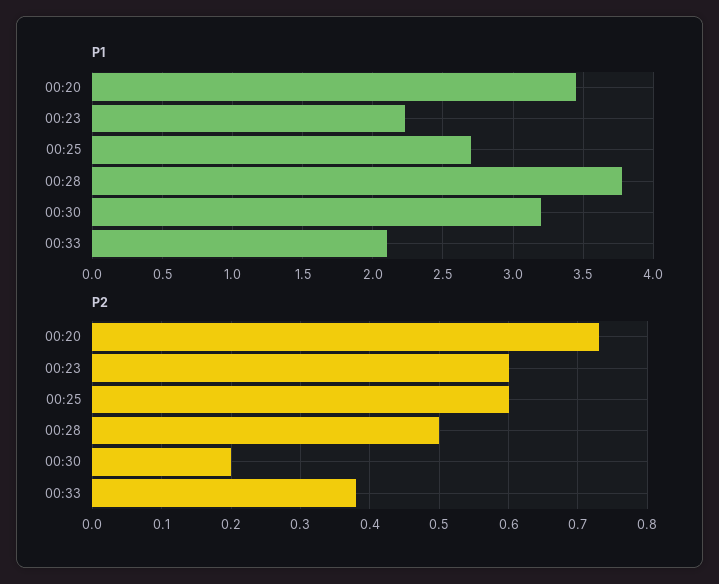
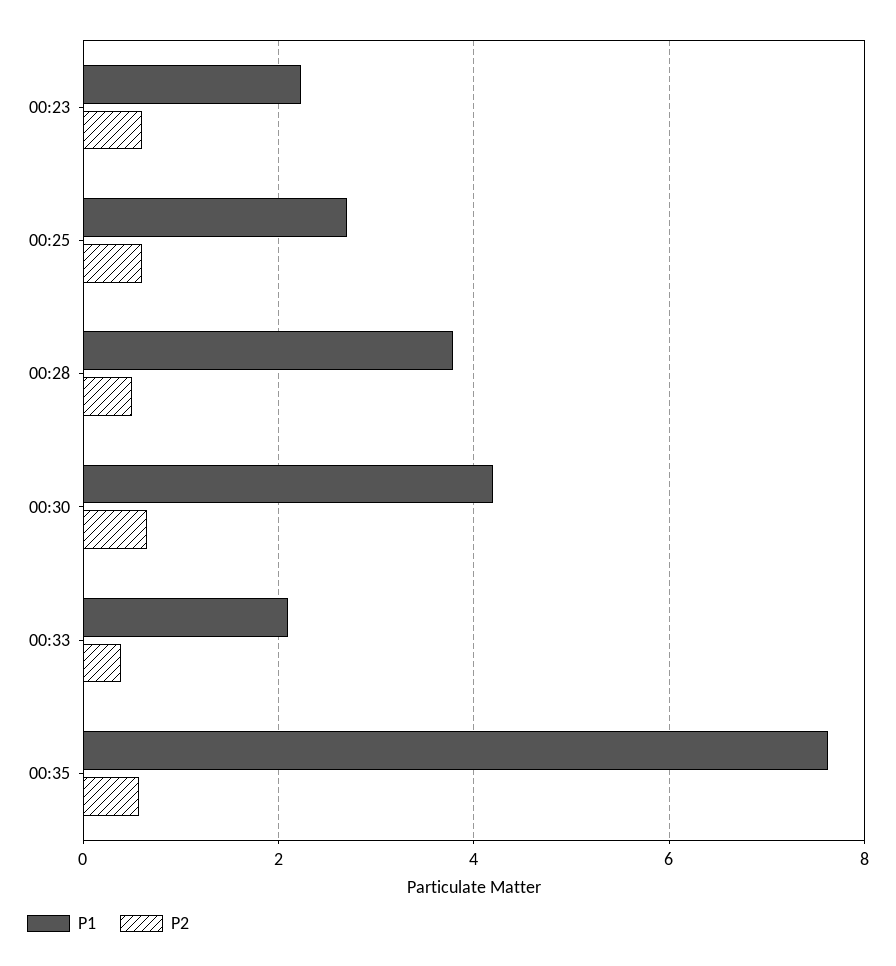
P1, 00:20: 3.45 -> none
P1, 00:30: 3.2 -> 4.2
P2, 00:20: 0.73 -> none
P2, 00:30: 0.2 -> 0.6
P1, 00:35: none -> 7.6
P2, 00:35: none -> 0.6

